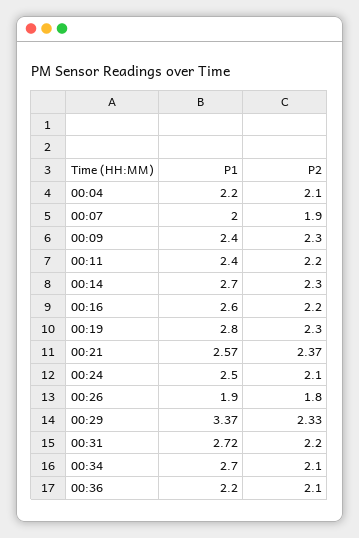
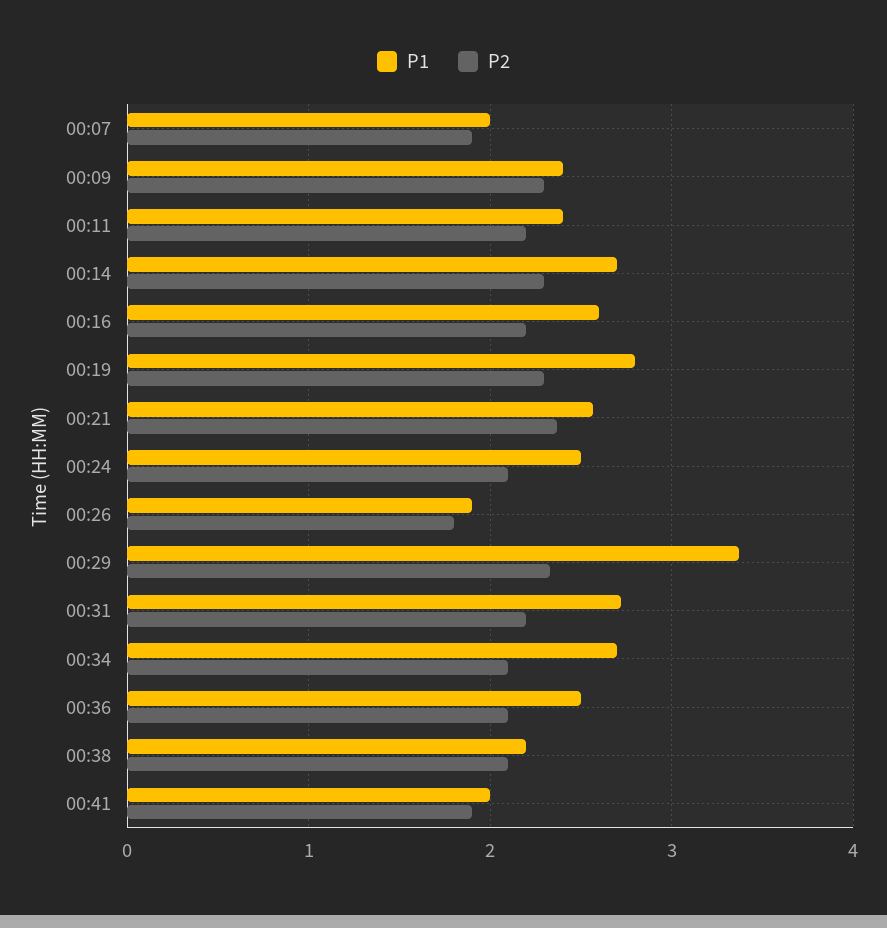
P1, 00:04: 2.2 -> none
P2, 00:04: 2.1 -> none
P1, 00:36: 2.2 -> 2.5
P1, 00:38: none -> 2.2
P2, 00:38: none -> 2.1
P1, 00:41: none -> 2
P2, 00:41: none -> 1.9

